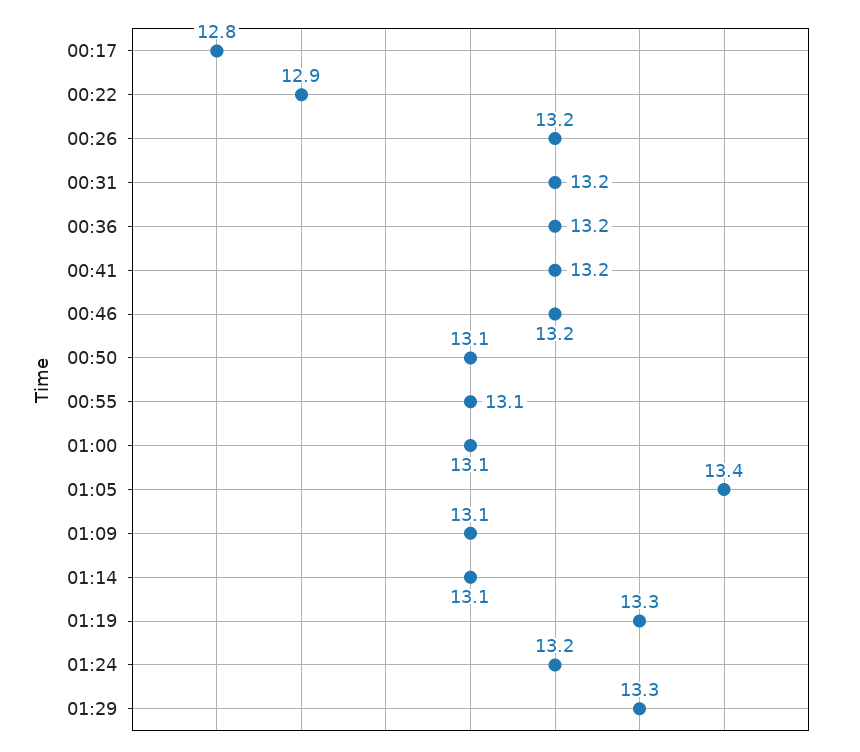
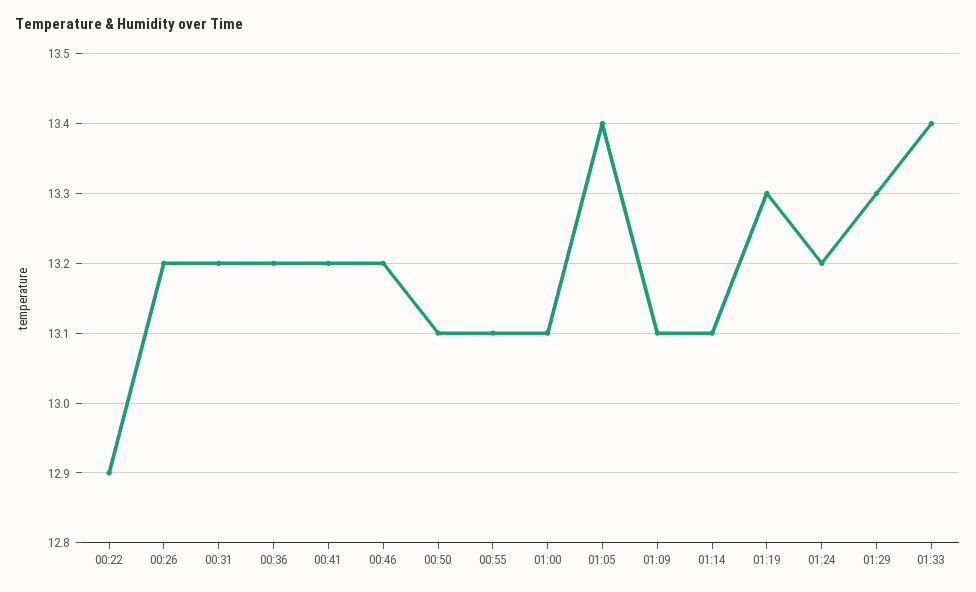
00:17: 12.8 -> none
01:33: none -> 13.4

